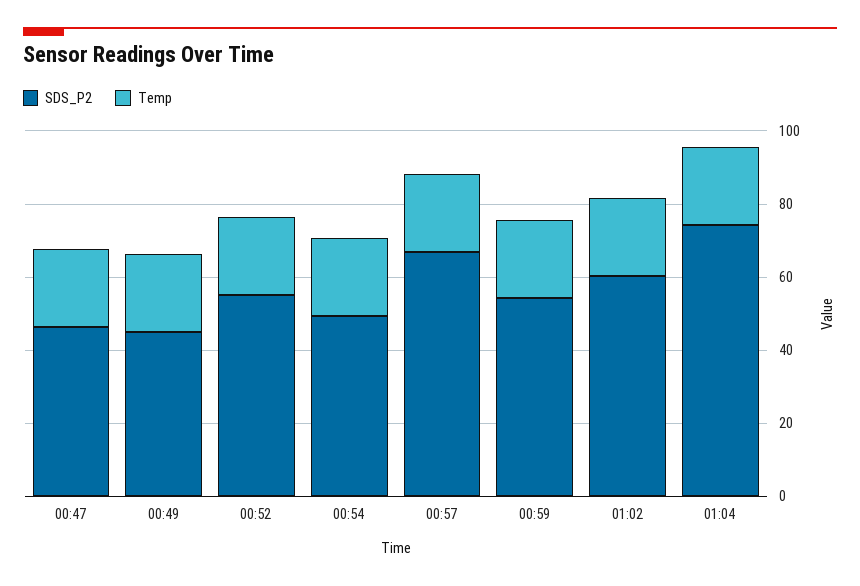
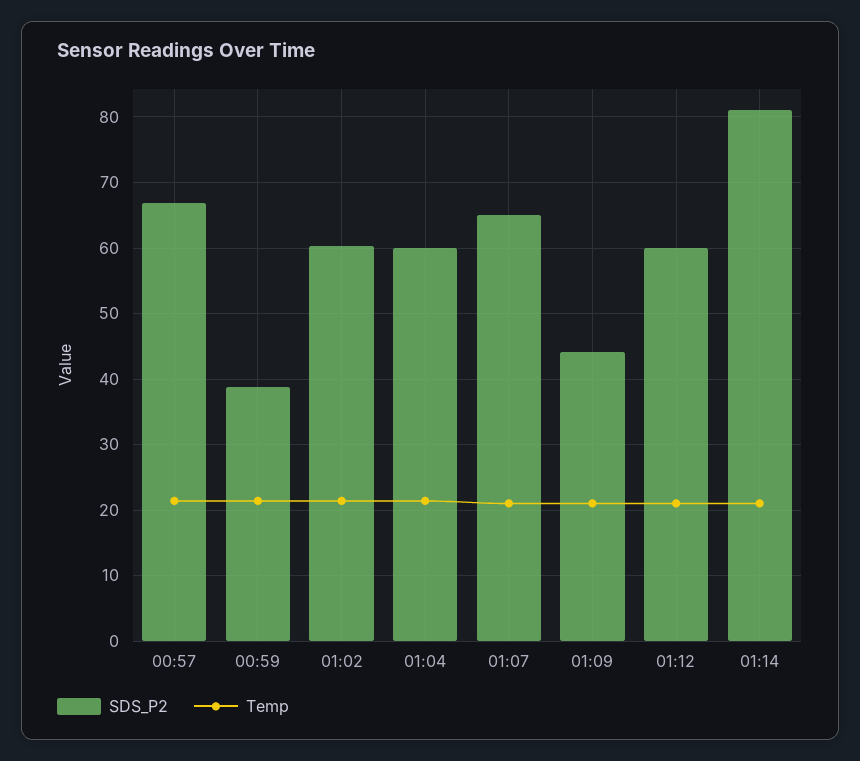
SDS_P2, 00:47: 45 -> none
Temp, 00:47: 20 -> none
SDS_P2, 00:49: 45 -> none
Temp, 00:49: 20 -> none
SDS_P2, 00:52: 55 -> none
Temp, 00:52: 20 -> none
SDS_P2, 00:54: 50 -> none
Temp, 00:54: 20 -> none
SDS_P2, 00:59: 55 -> 39
SDS_P2, 01:04: 75 -> 60
SDS_P2, 01:07: none -> 65
Temp, 01:07: none -> 21
SDS_P2, 01:09: none -> 44
Temp, 01:09: none -> 21
SDS_P2, 01:12: none -> 60
Temp, 01:12: none -> 21
SDS_P2, 01:14: none -> 81
Temp, 01:14: none -> 21

